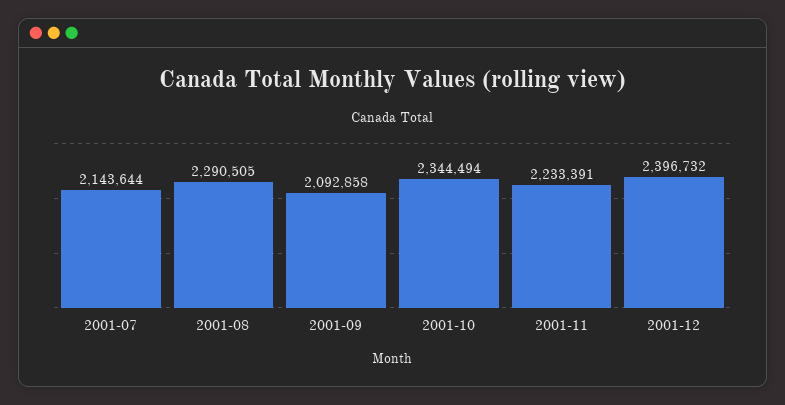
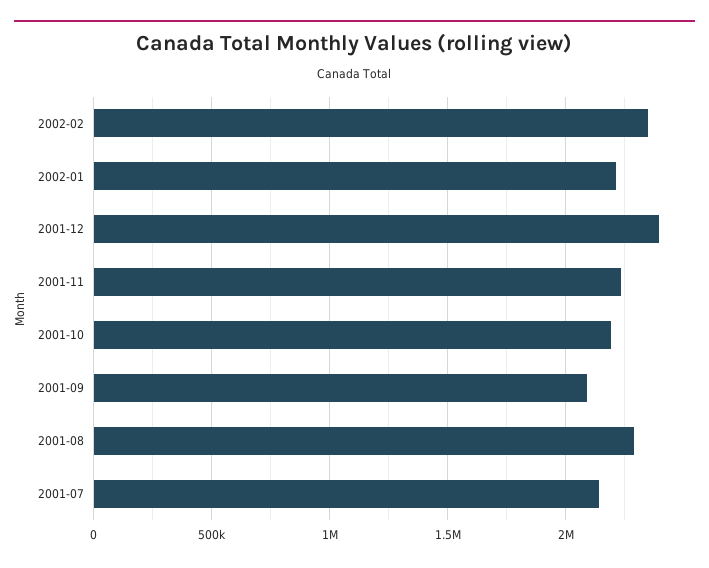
2001-10: 2344494 -> 2200000
2002-02: none -> 2350000
2002-01: none -> 2200000

